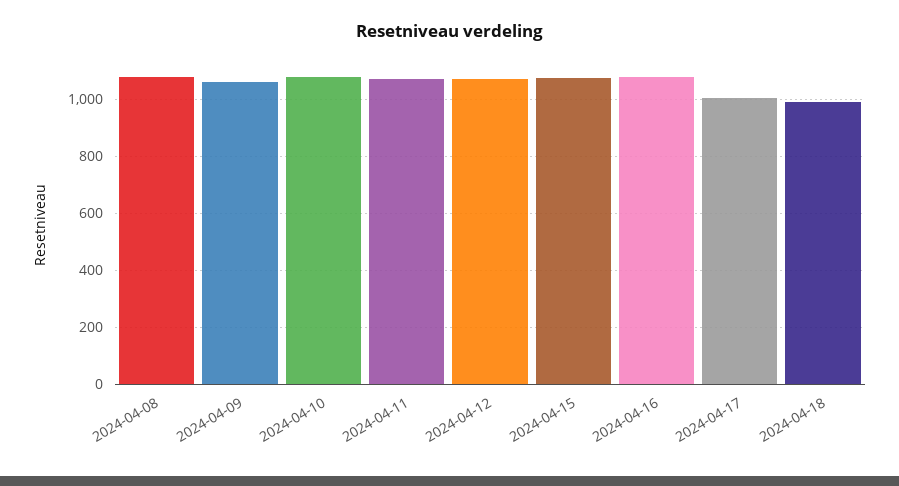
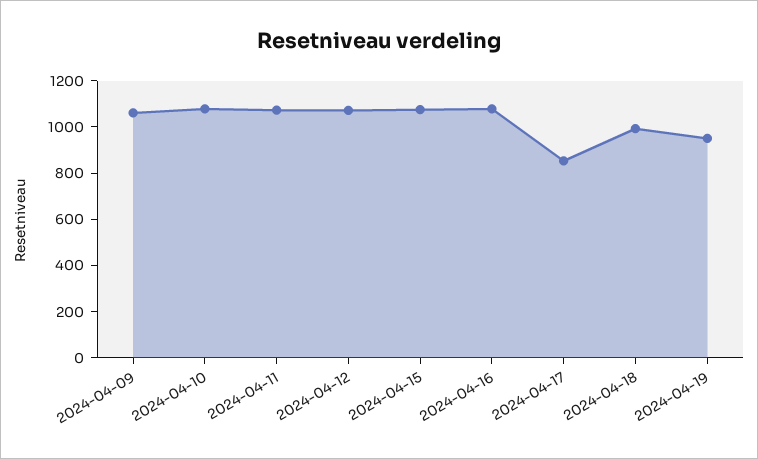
2024-04-08: 1075 -> none
2024-04-17: 1000 -> 850
2024-04-19: none -> 950

